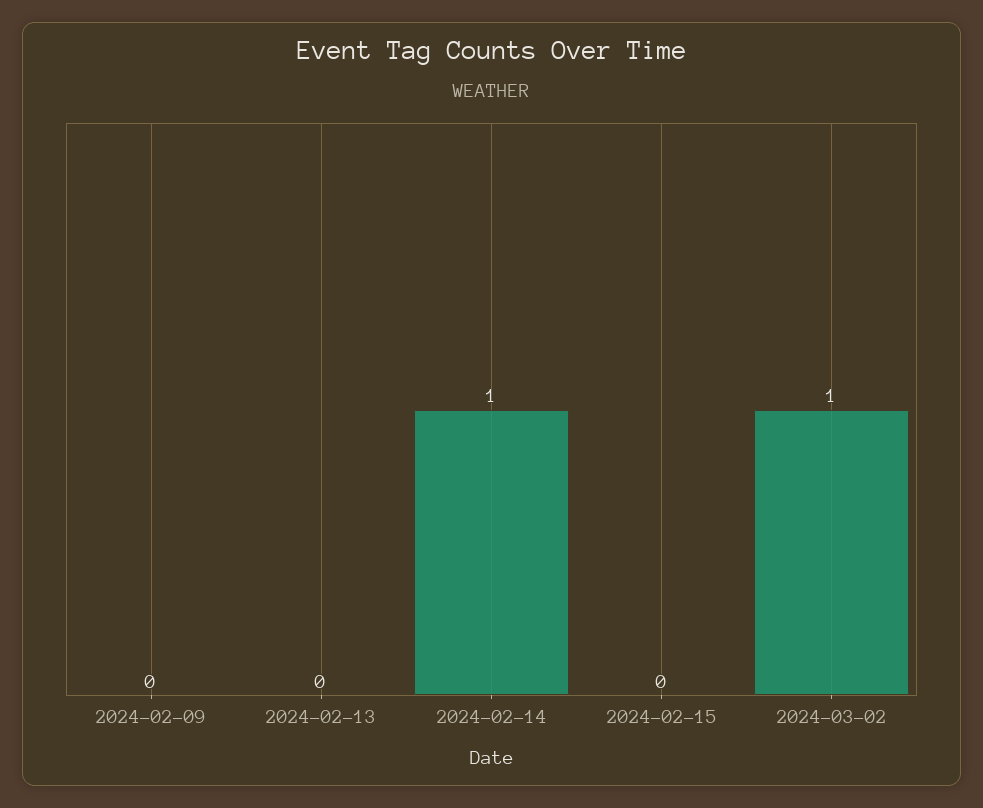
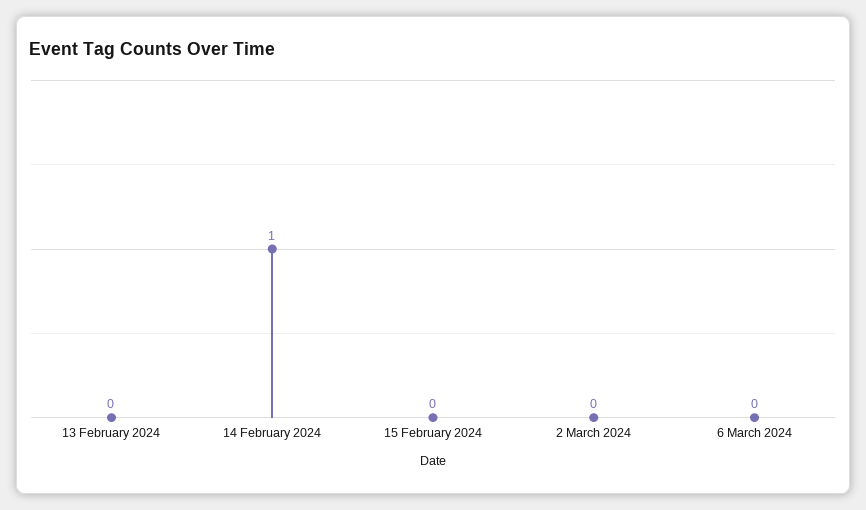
2024-02-09: 0 -> none
2024-03-02: 1 -> 0
6 March 2024: none -> 0

